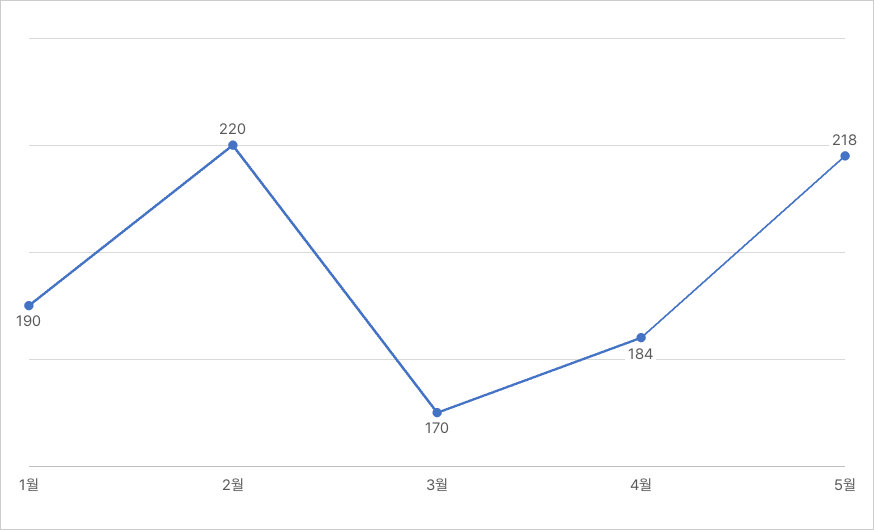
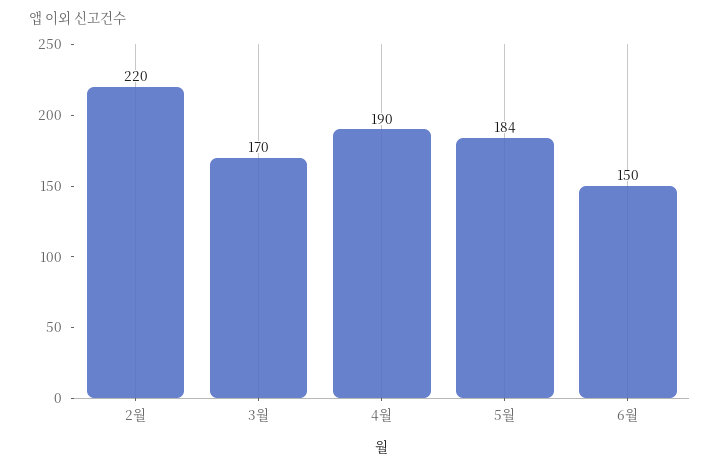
1월: 190 -> none
4월: 184 -> 190
5월: 218 -> 184
6월: none -> 150

